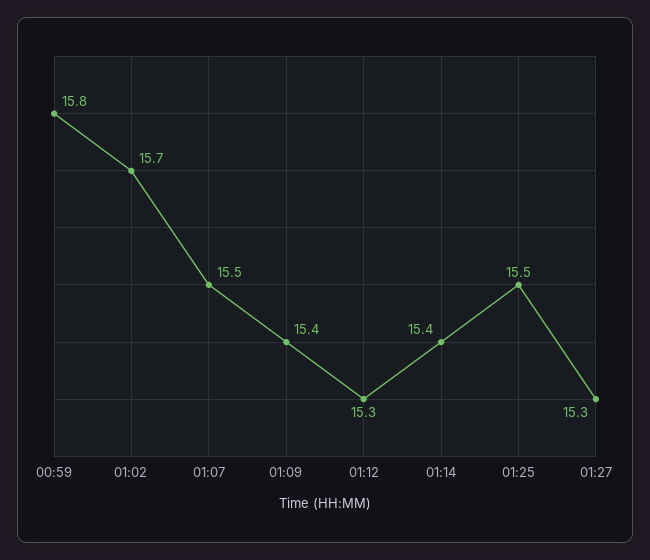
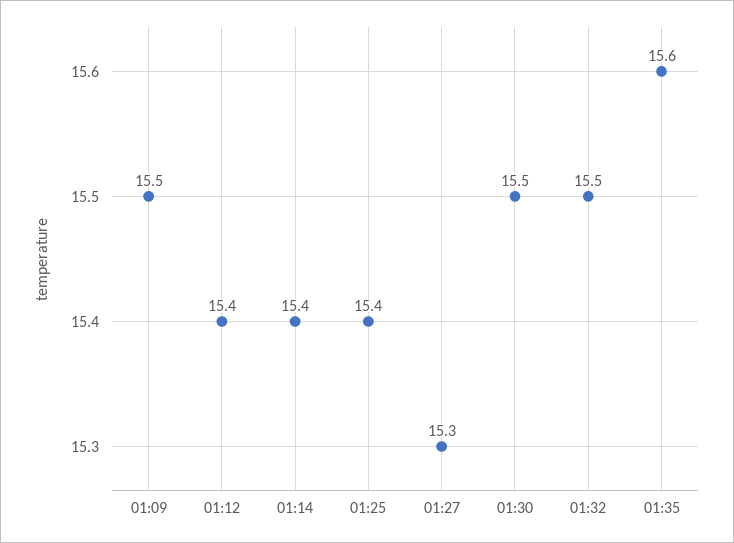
00:59: 15.8 -> none
01:02: 15.7 -> none
01:07: 15.5 -> none
01:09: 15.4 -> 15.5
01:12: 15.3 -> 15.4
01:25: 15.5 -> 15.4
01:30: none -> 15.5
01:32: none -> 15.5
01:35: none -> 15.6

